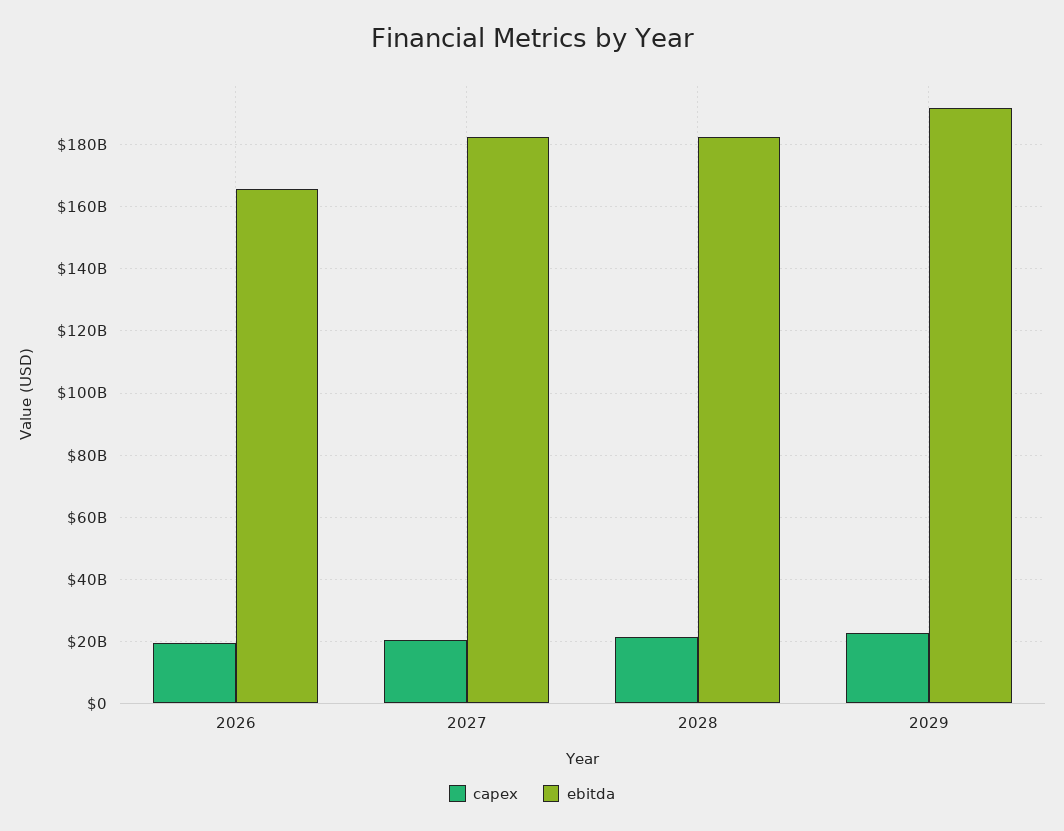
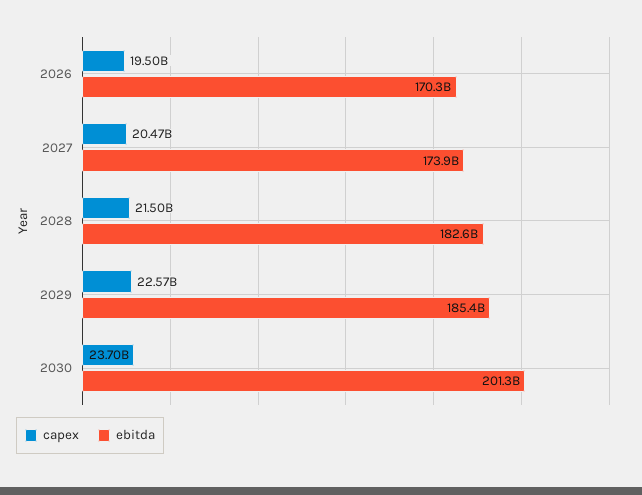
ebitda, 2026: 166000000000 -> 170300000000
ebitda, 2027: 182000000000 -> 173900000000
ebitda, 2029: 192000000000 -> 185400000000
capex, 2030: none -> 23700000000
ebitda, 2030: none -> 201300000000

